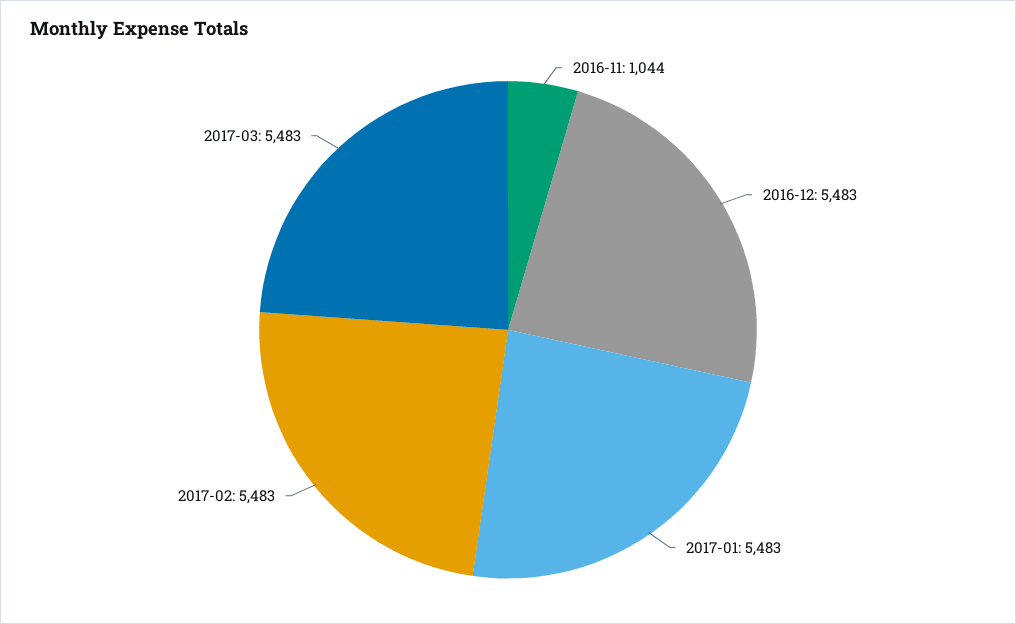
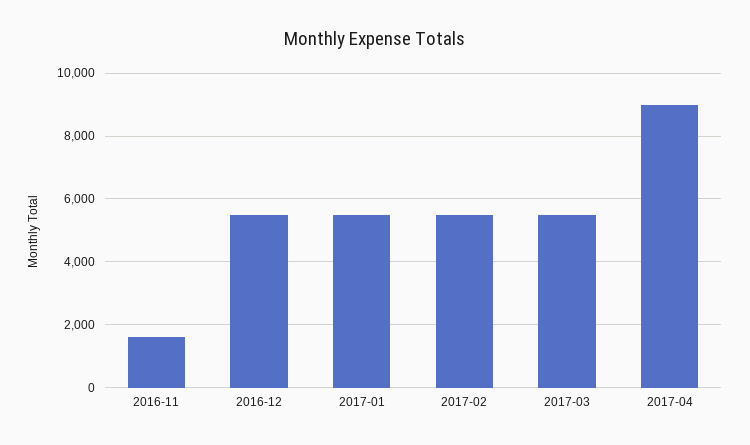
2016-11: 1044 -> 1600
2017-04: none -> 9000

